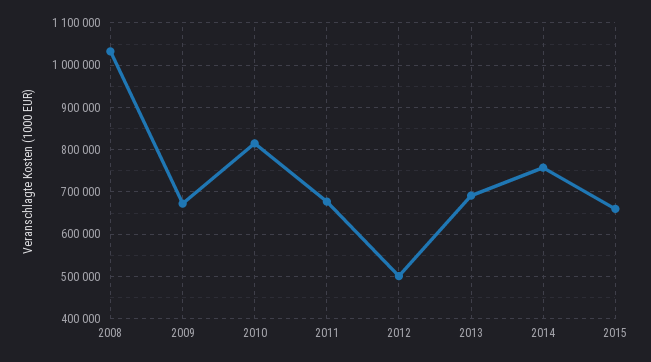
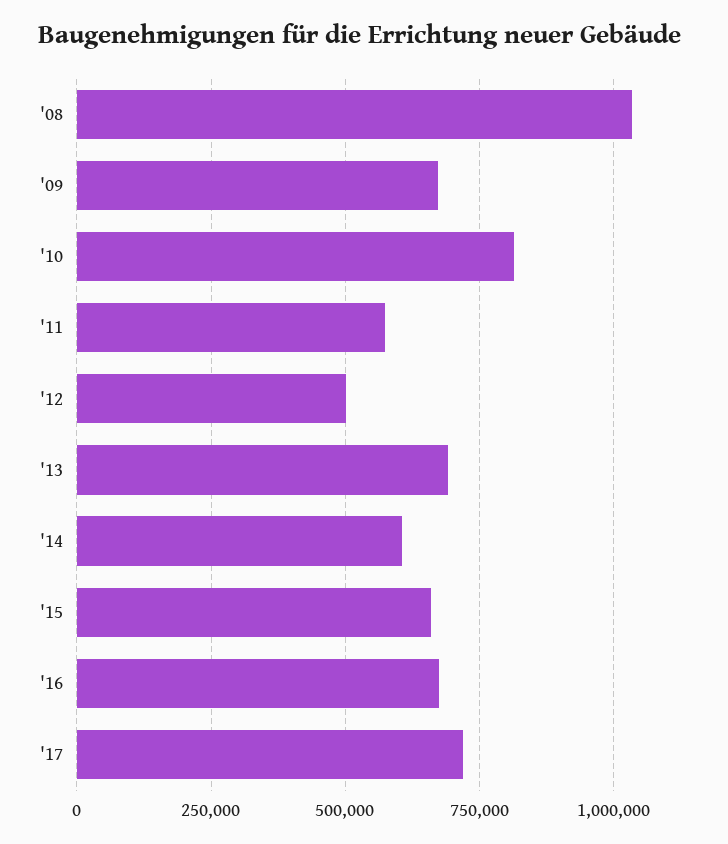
2011: 680000 -> 575000
2014: 760000 -> 600000
'16: none -> 675000
'17: none -> 725000

